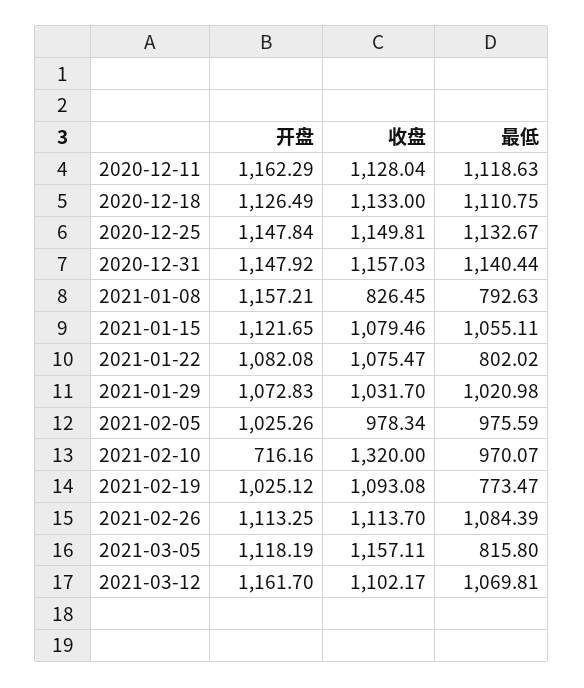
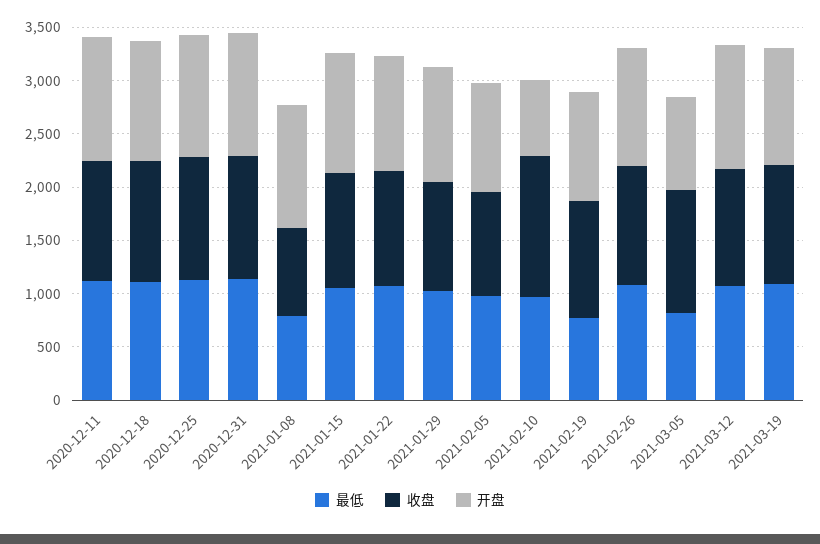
最低, 2021-01-22: 802.02 -> 1100
开盘, 2021-03-05: 1118.19 -> 900
最低, 2021-03-19: none -> 1100
收盘, 2021-03-19: none -> 1100
开盘, 2021-03-19: none -> 1100

